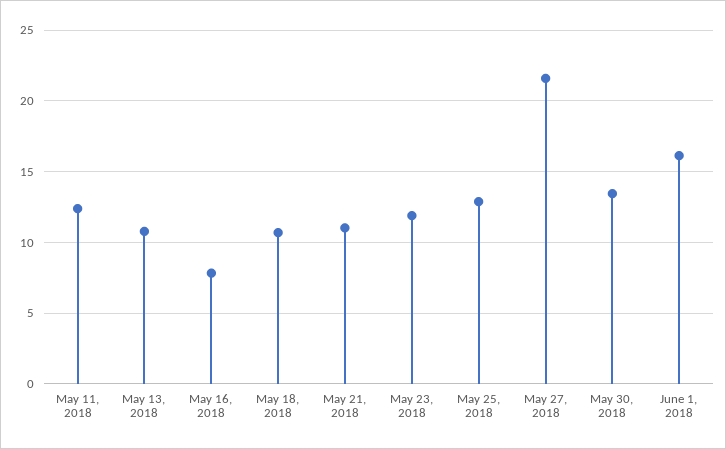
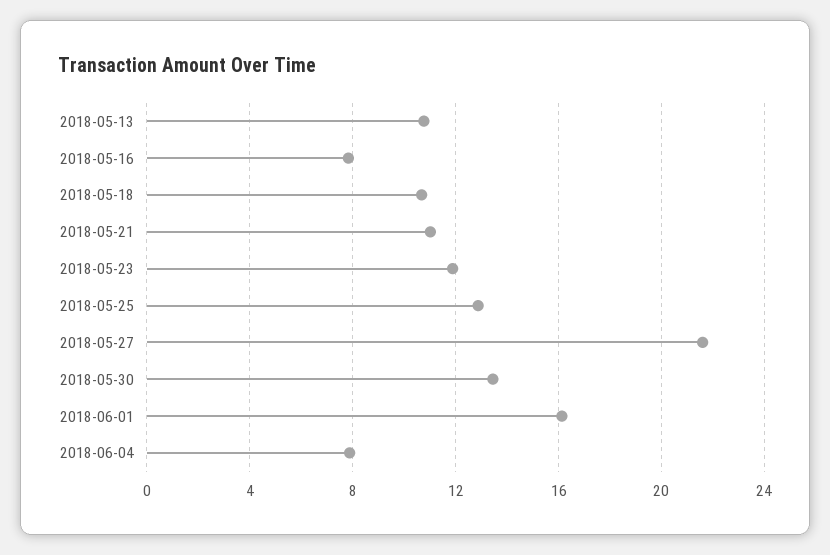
May 11, 2018: 12.5 -> none
2018-06-04: none -> 8

